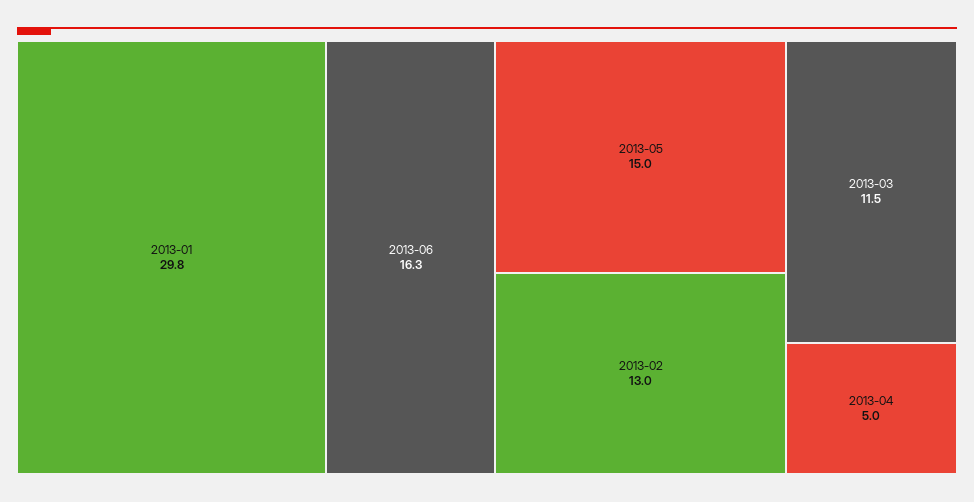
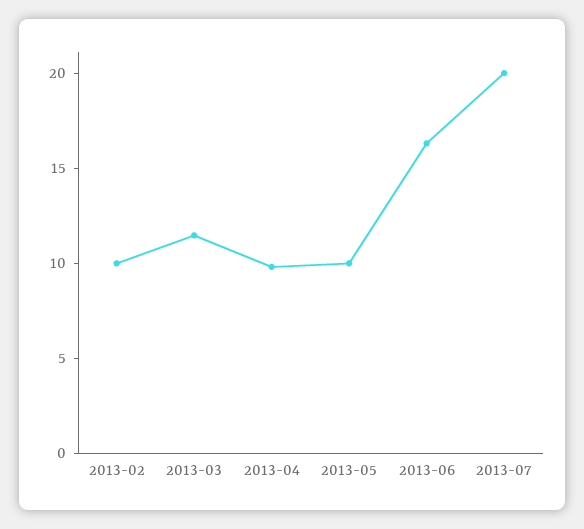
2013-01: 29.8 -> none
2013-05: 15 -> 10
2013-02: 13 -> 10
2013-04: 5 -> 10
2013-07: none -> 20

